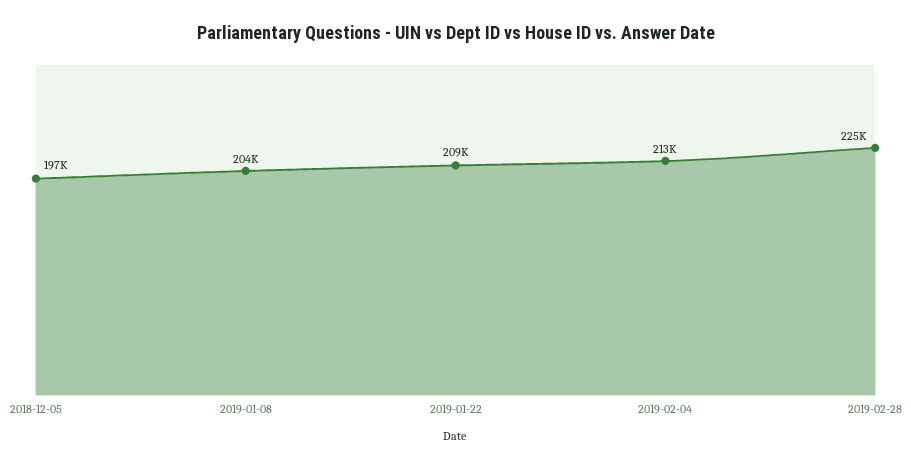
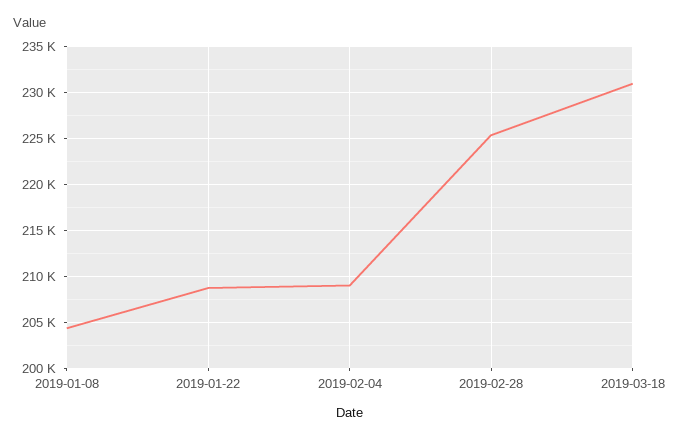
2018-12-05: 197000 -> none
2019-02-04: 213000 -> 209000
2019-03-18: none -> 231000

